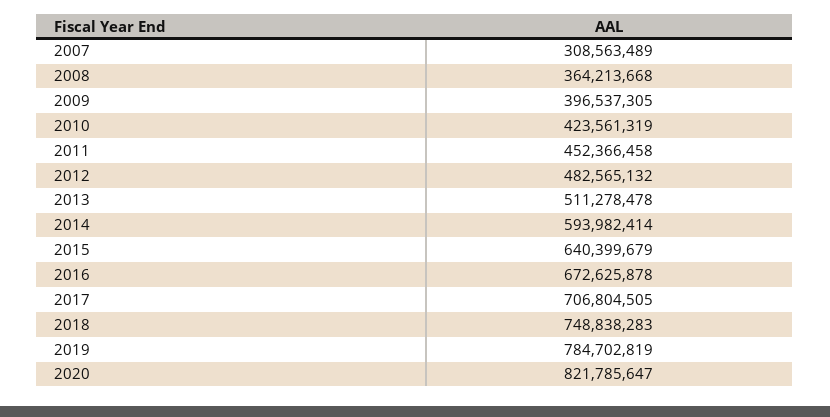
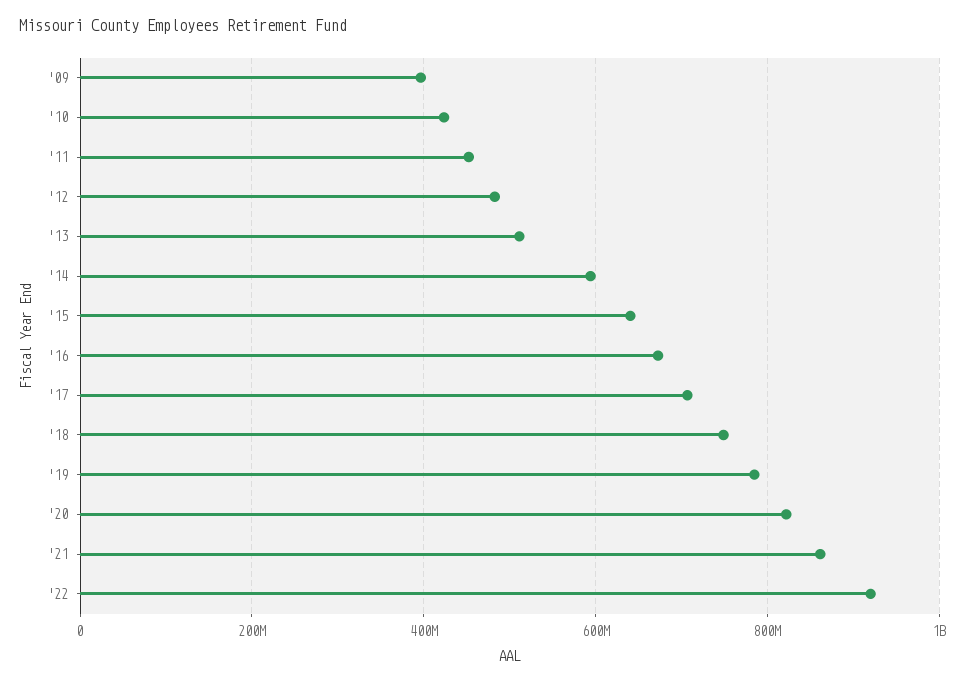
2007: 308563489 -> none
2008: 364213668 -> none
'21: none -> 860000000
'22: none -> 920000000

